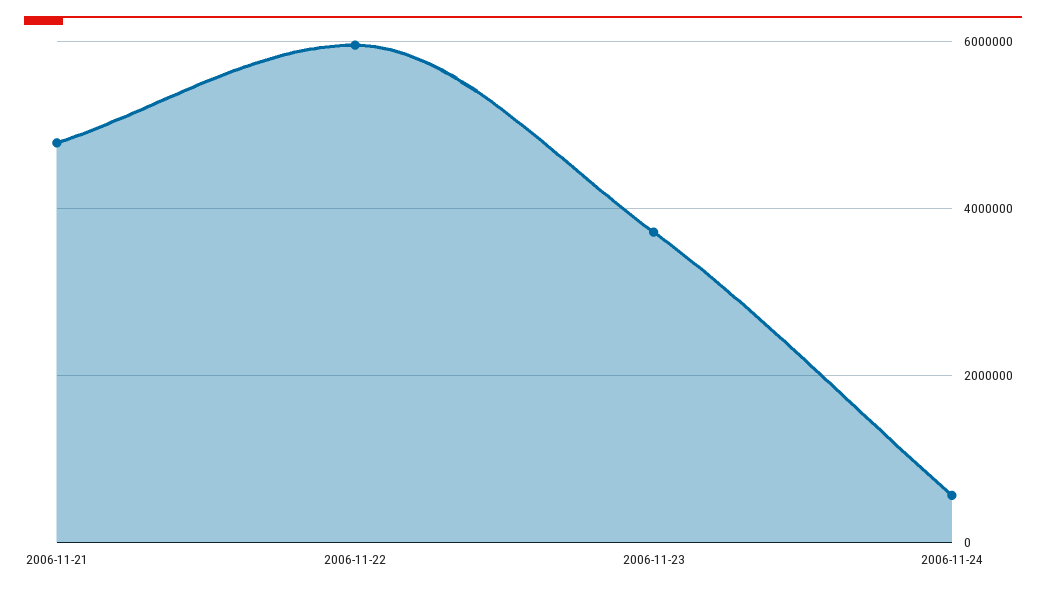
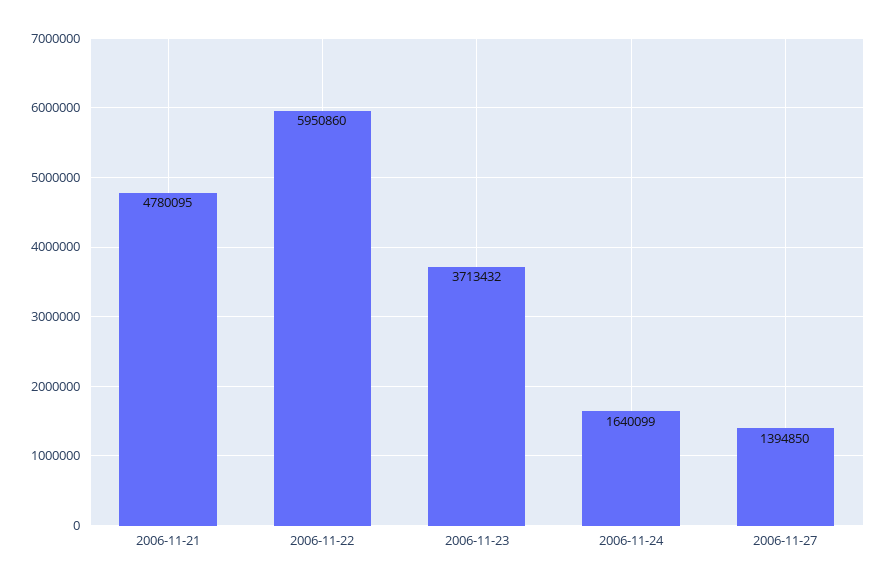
2006-11-24: 600000 -> 1640099
2006-11-27: none -> 1394850

